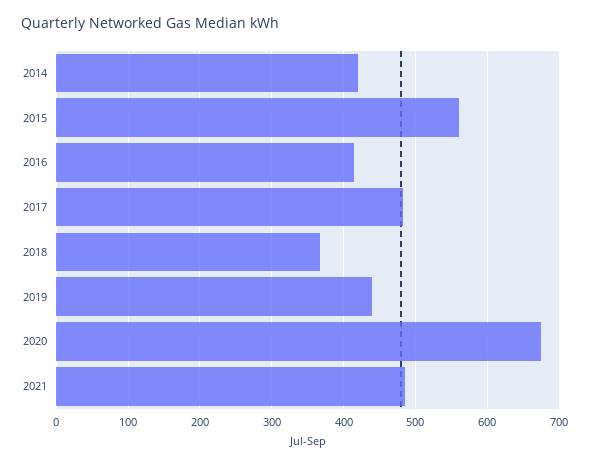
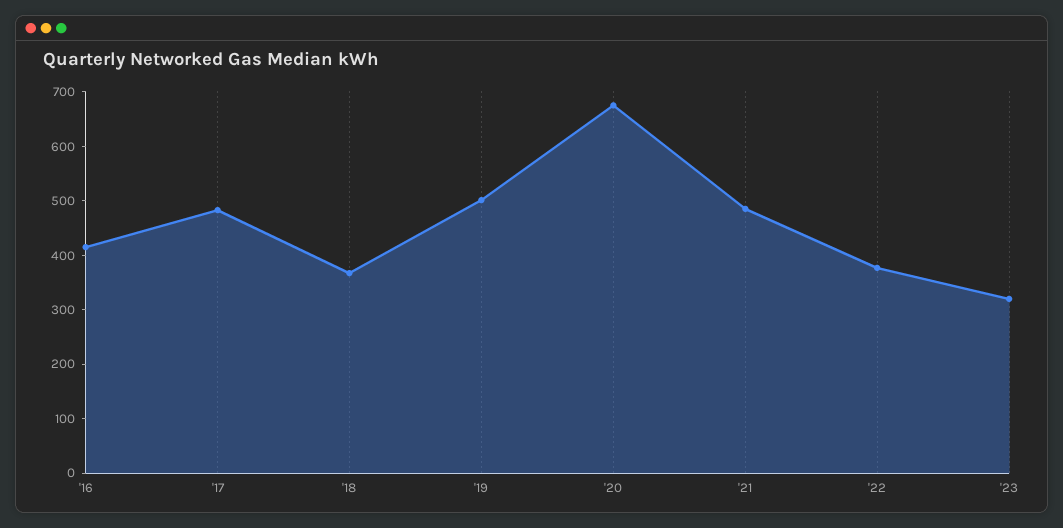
2014: 420 -> none
2015: 560 -> none
2019: 440 -> 500
'22: none -> 380
'23: none -> 320

